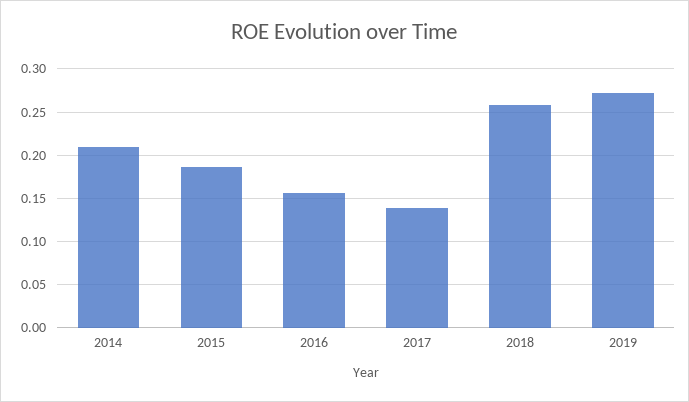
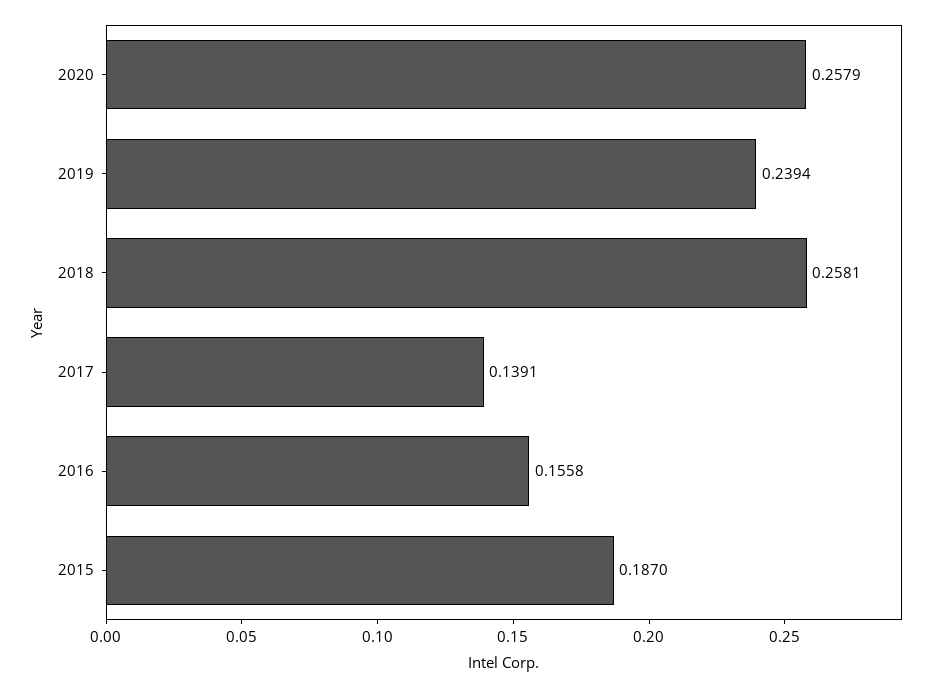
2014: 0.21 -> none
2019: 0.27 -> 0.2394
2020: none -> 0.2579

